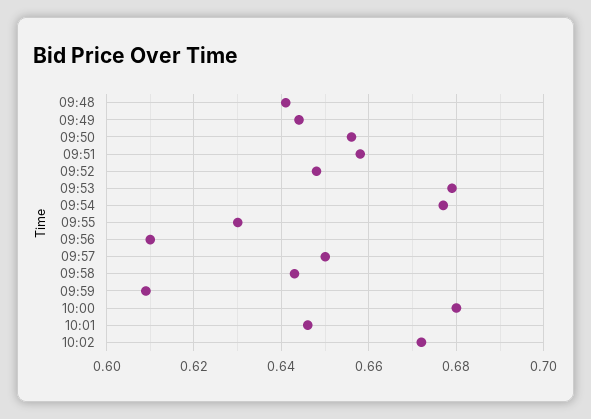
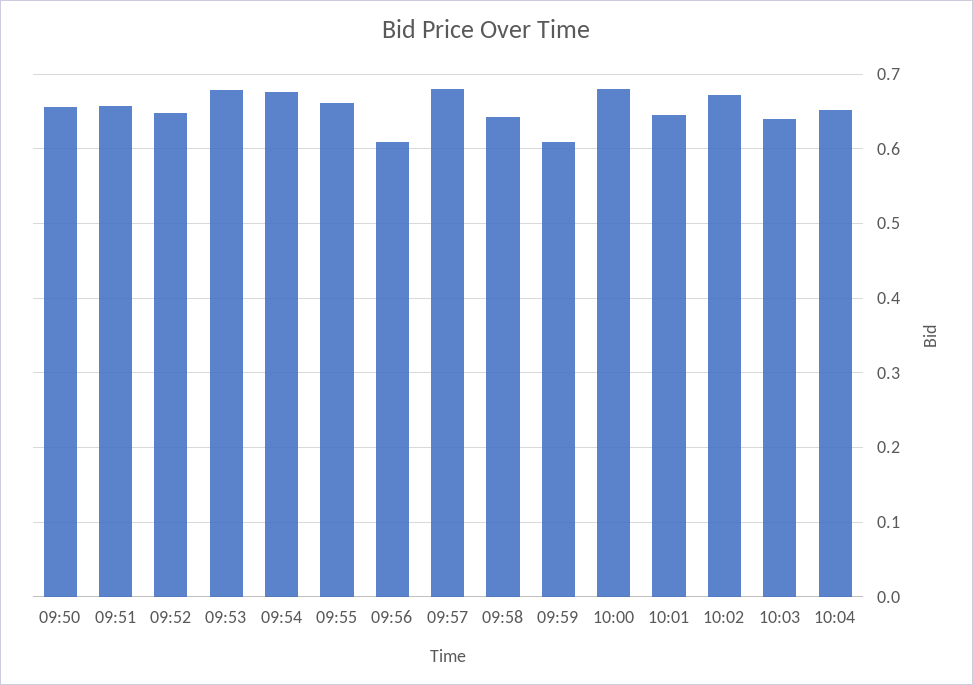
09:48: 0.64 -> none
09:49: 0.645 -> none
09:55: 0.63 -> 0.66
09:57: 0.65 -> 0.68
10:03: none -> 0.64
10:04: none -> 0.65

